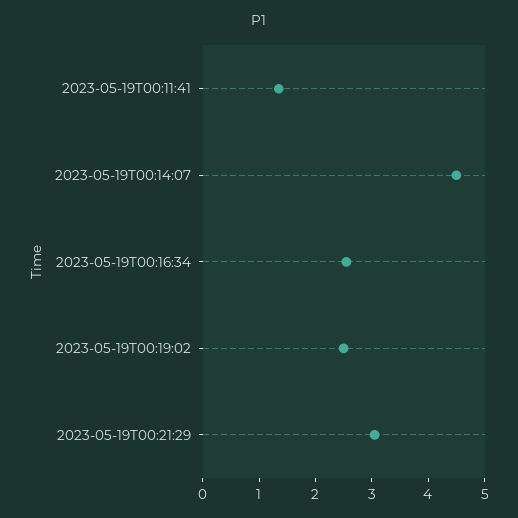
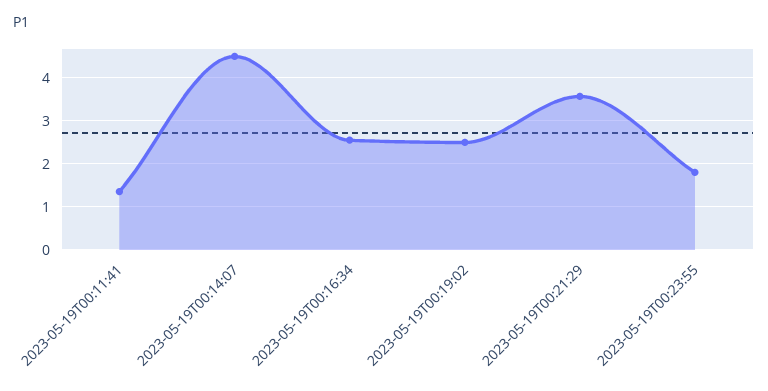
2023-05-19T00:21:29: 3 -> 3.6
2023-05-19T00:23:55: none -> 1.8

